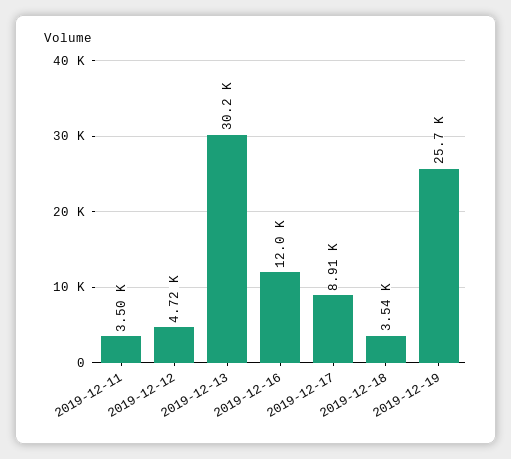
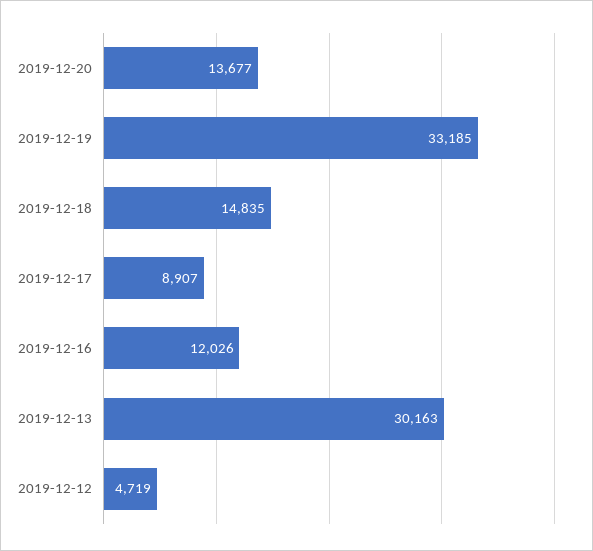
2019-12-11: 3500 -> none
2019-12-18: 3540 -> 14835
2019-12-19: 25700 -> 33185
2019-12-20: none -> 13677

